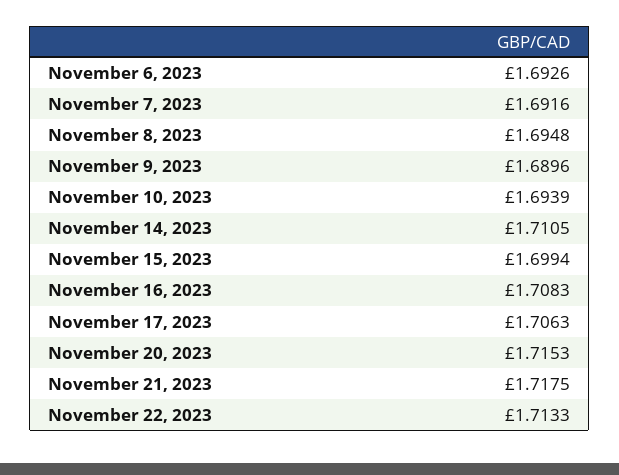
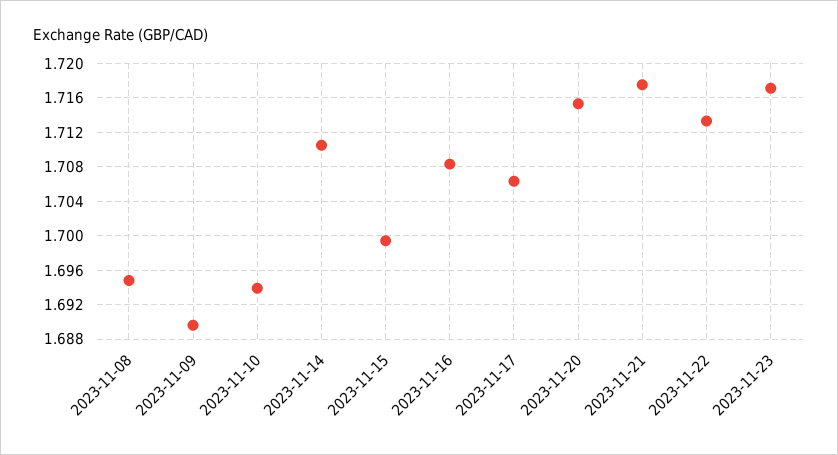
November 6, 2023: 1.6926 -> none
November 7, 2023: 1.6916 -> none
2023-11-23: none -> 1.717

